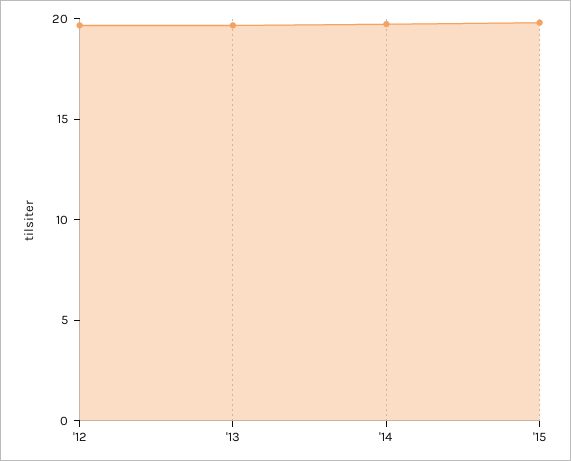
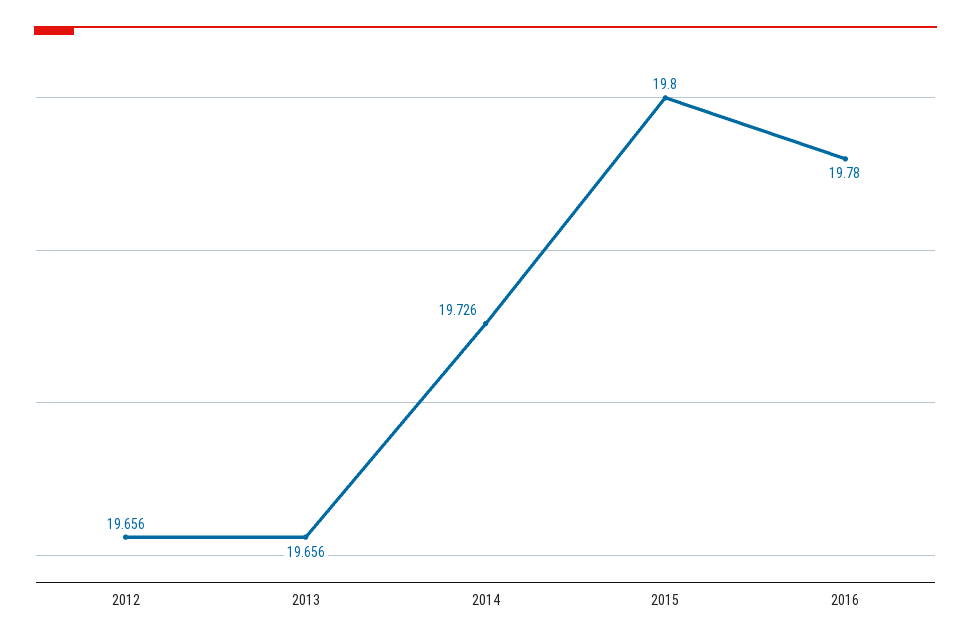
2016: none -> 19.78

